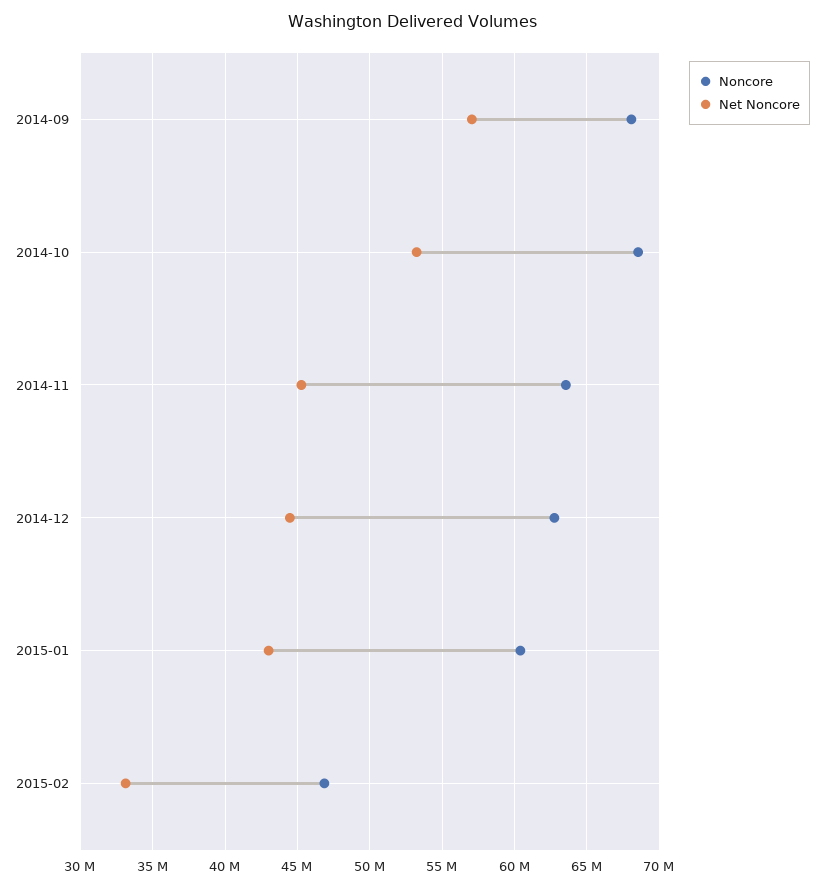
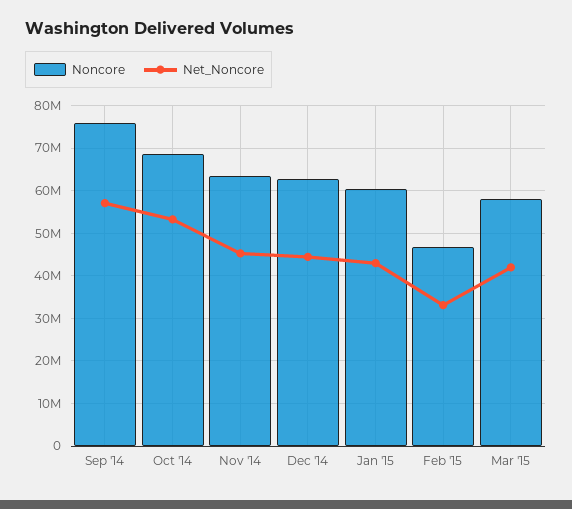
Noncore, 2014-09: 68000000 -> 76000000
Noncore, Mar '15: none -> 58000000
Net Noncore, Mar '15: none -> 42000000

